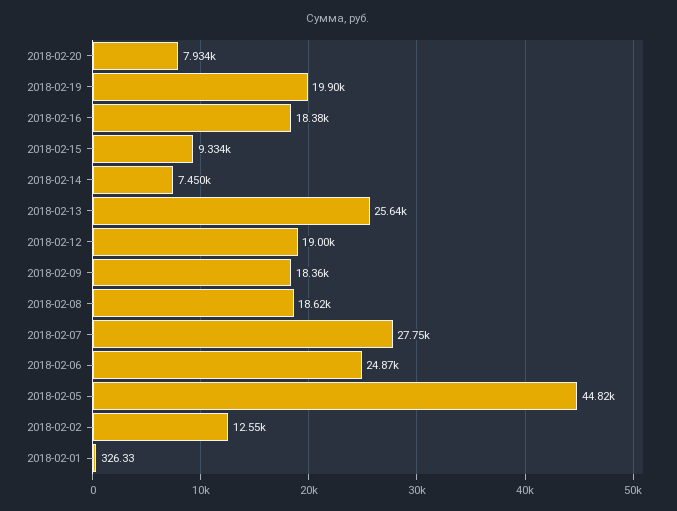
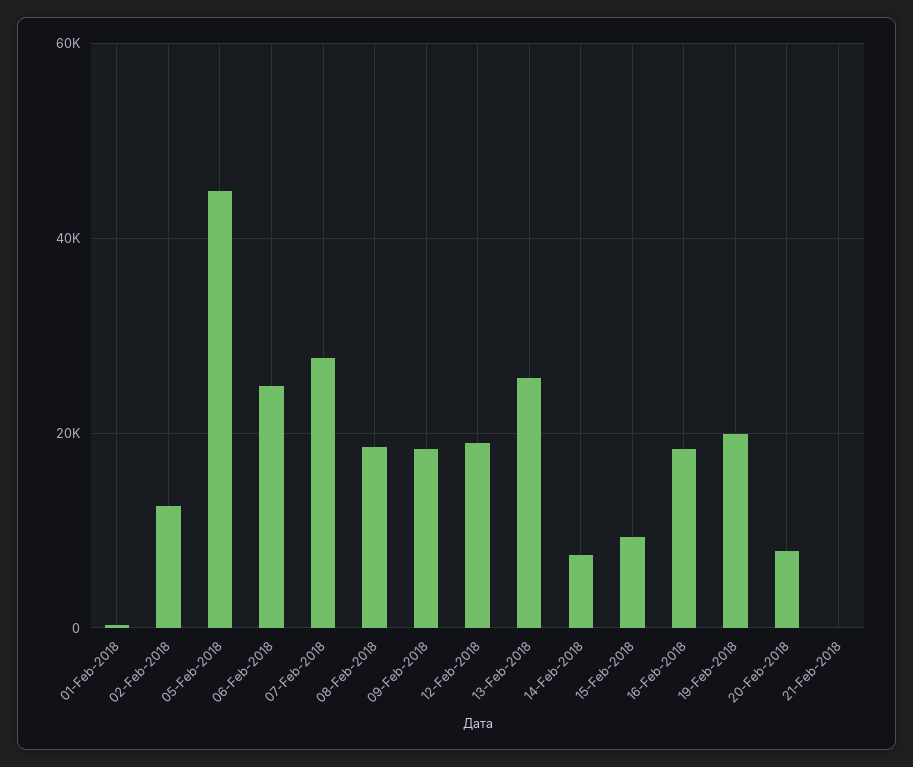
21-Feb-2018: none -> 0

